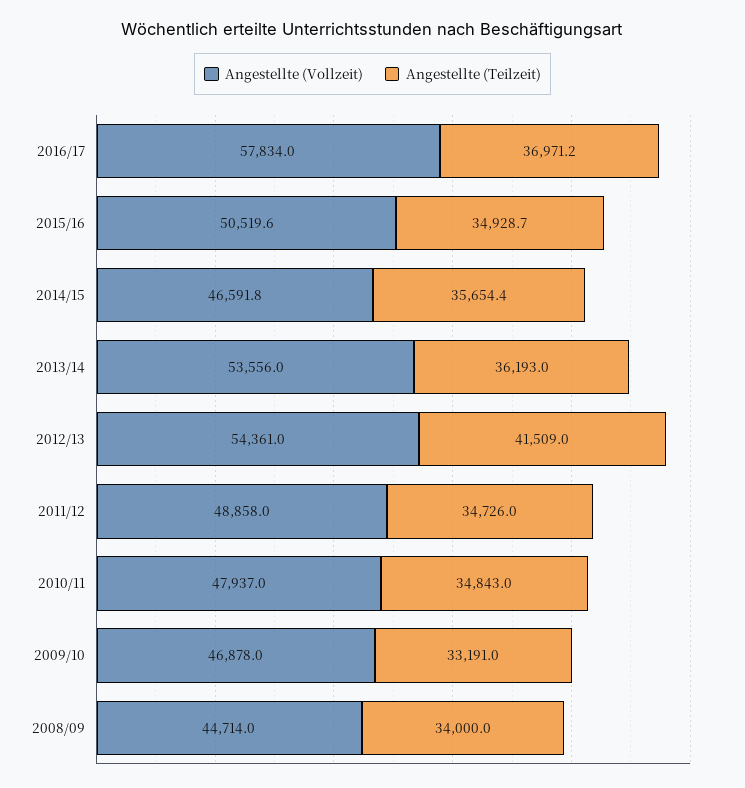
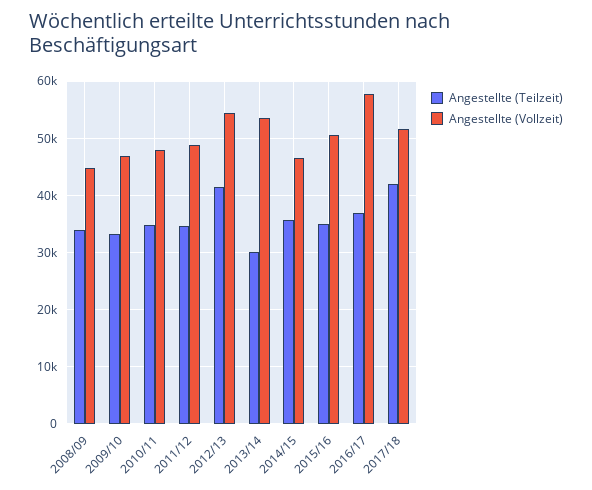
Angestellte (Teilzeit), 2013/14: 36193 -> 30000
Angestellte (Teilzeit), 2017/18: none -> 42000
Angestellte (Vollzeit), 2017/18: none -> 52000

